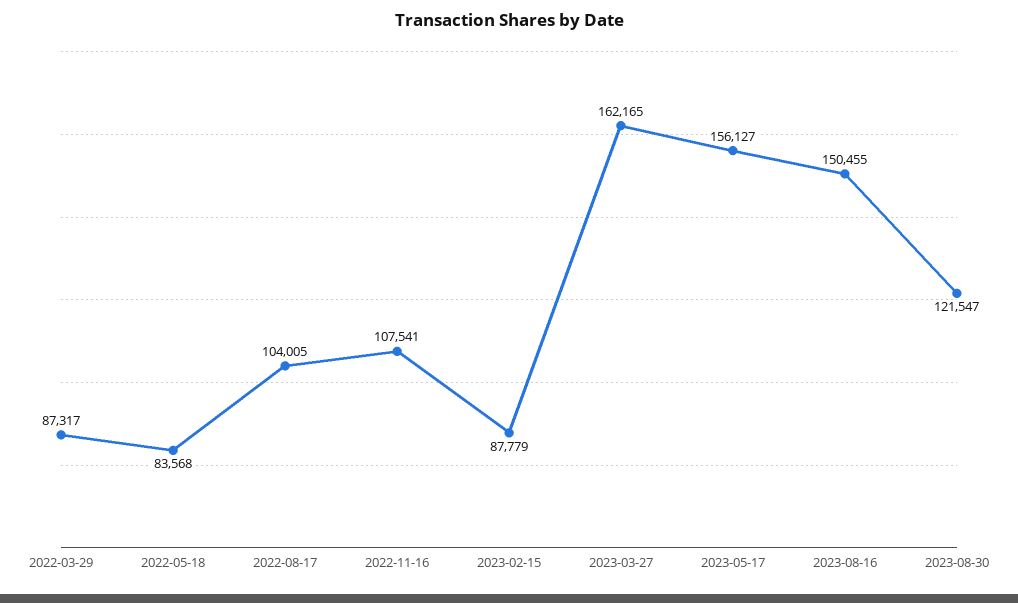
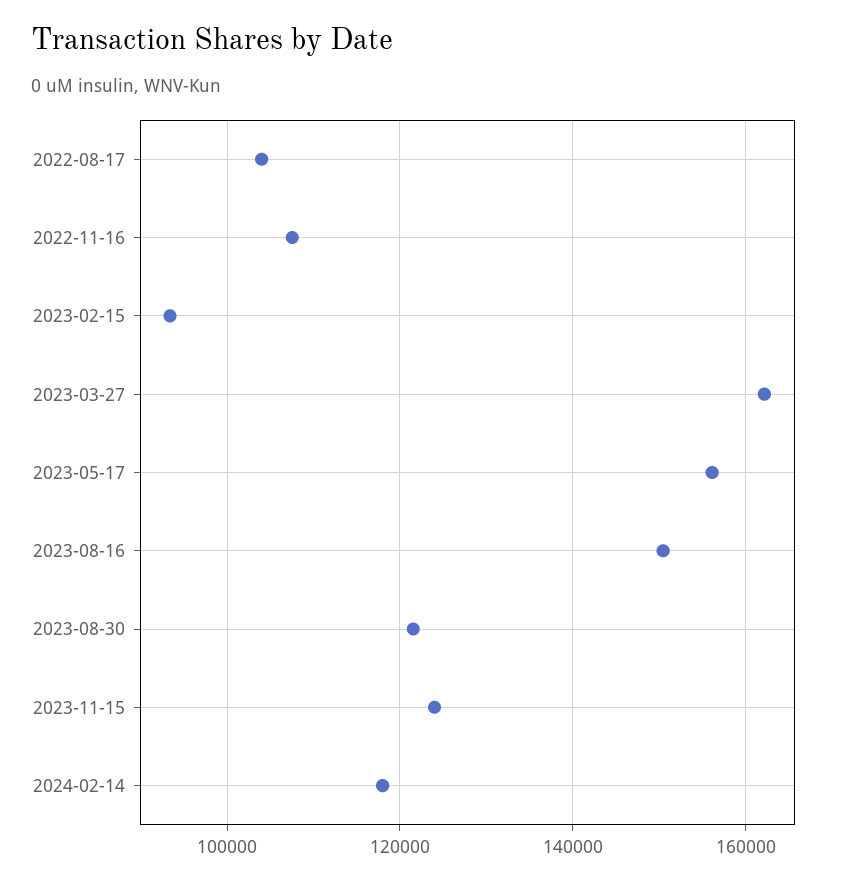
2022-03-29: 87317 -> none
2022-05-18: 83568 -> none
2023-02-15: 87779 -> 94000
2023-11-15: none -> 124000
2024-02-14: none -> 118000

